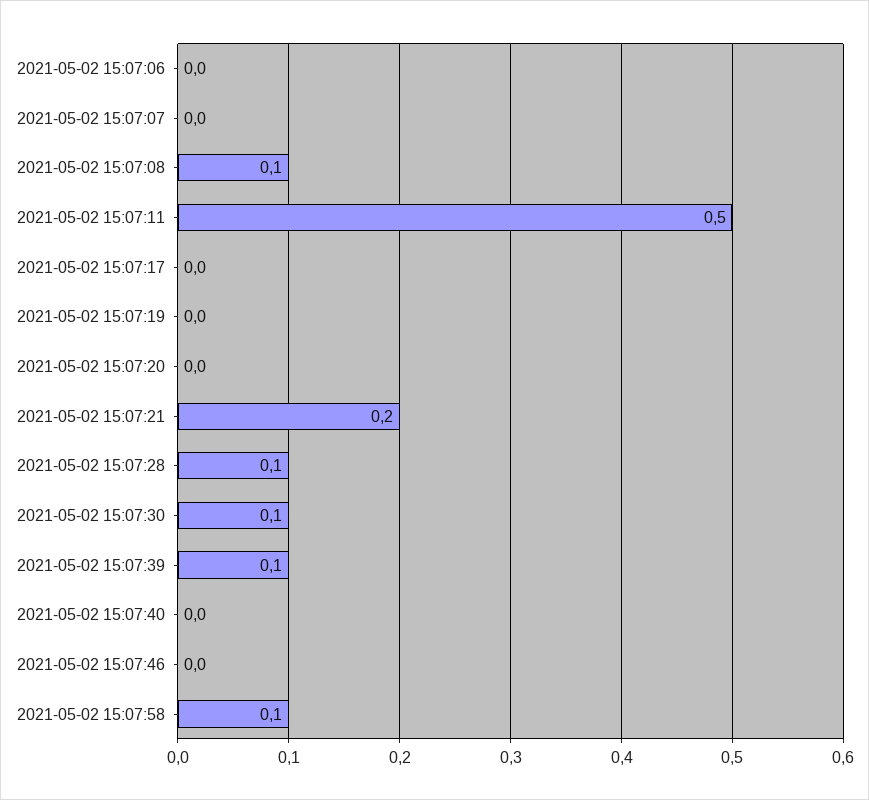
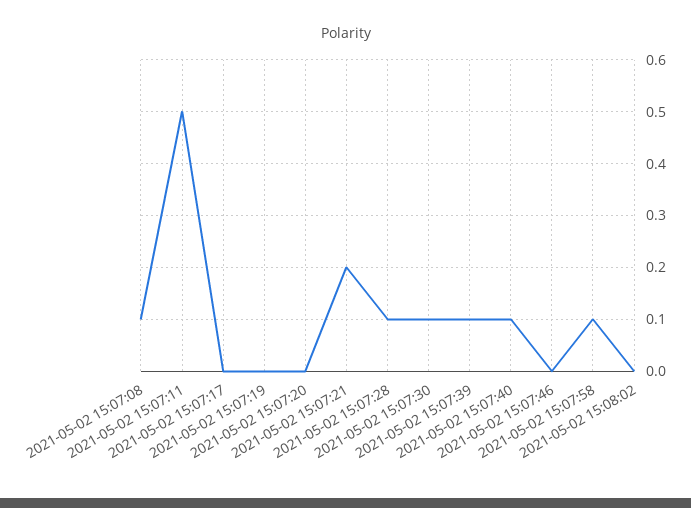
2021-05-02 15:07:06: 0 -> none
2021-05-02 15:07:07: 0 -> none
2021-05-02 15:07:40: 0 -> 0.1
2021-05-02 15:08:02: none -> 0

